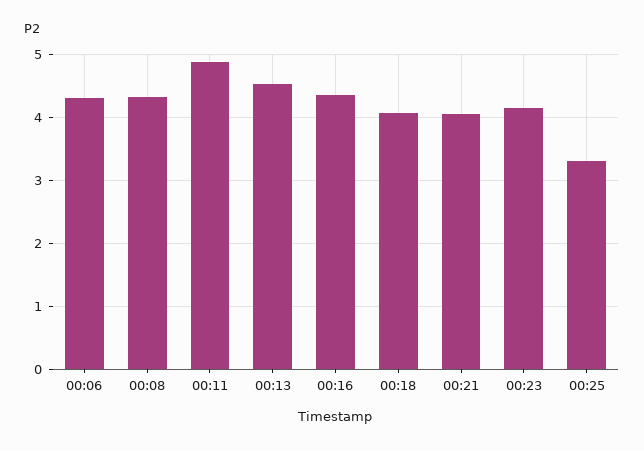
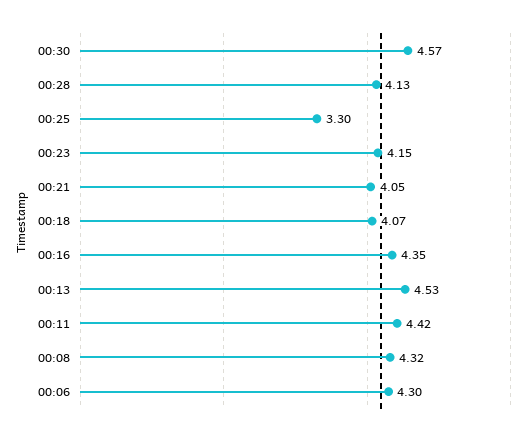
00:11: 4.9 -> 4.42
00:30: none -> 4.57
00:28: none -> 4.13

